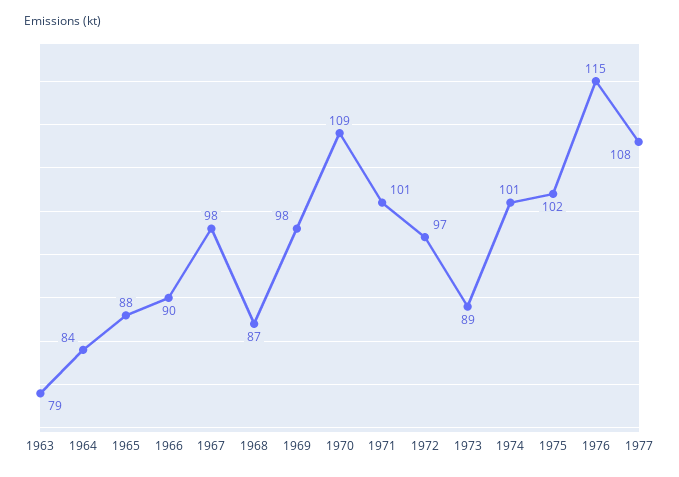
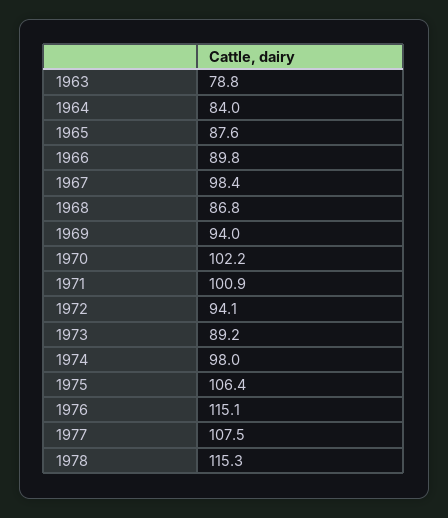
1969: 98 -> 94
1970: 109 -> 102.2
1972: 97 -> 94.1
1974: 101 -> 98
1975: 102 -> 106.4
1978: none -> 115.3

